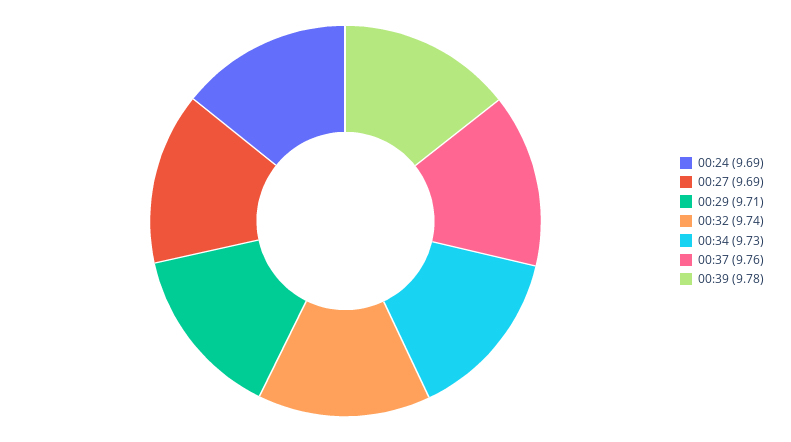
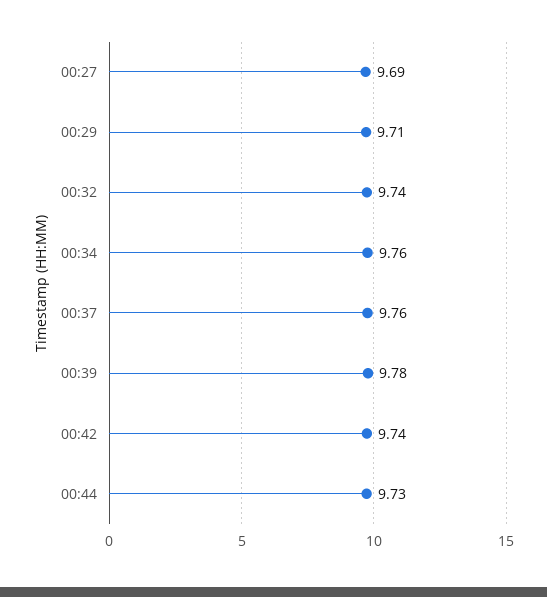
00:24: 9.69 -> none
00:34: 9.73 -> 9.76
00:42: none -> 9.74
00:44: none -> 9.73

